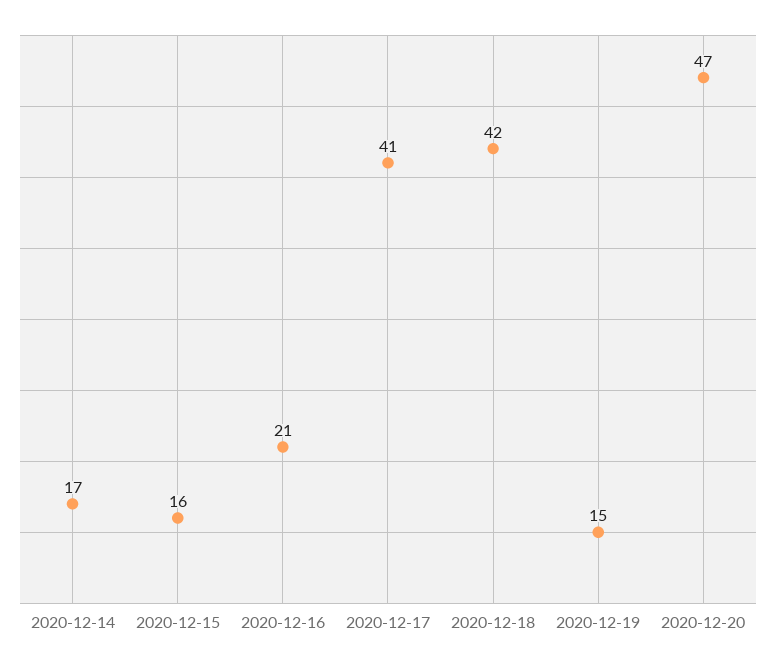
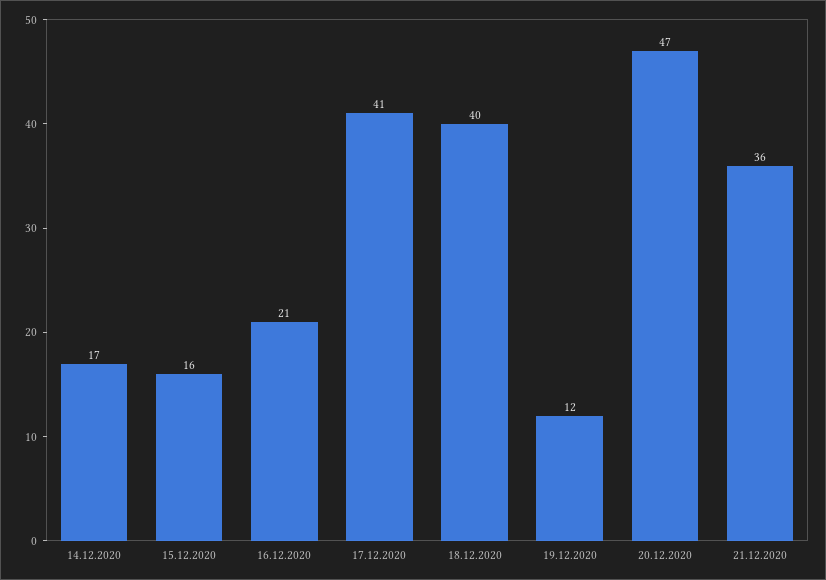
2020-12-18: 42 -> 40
2020-12-19: 15 -> 12
21.12.2020: none -> 36

